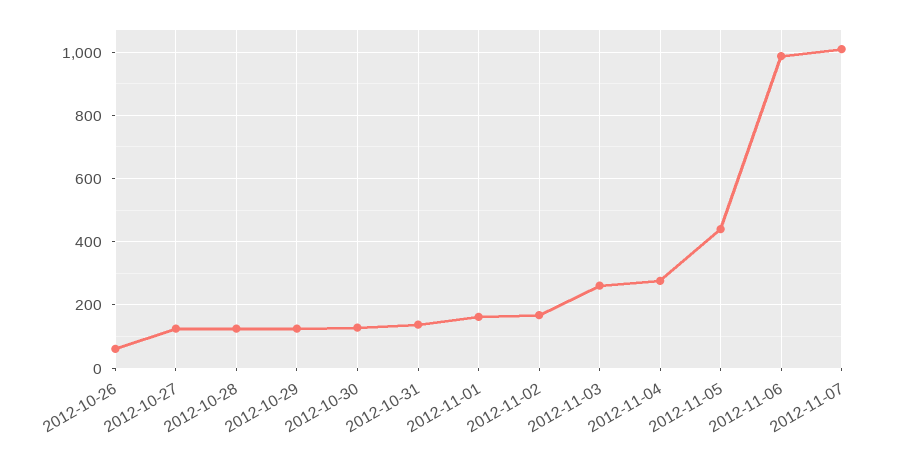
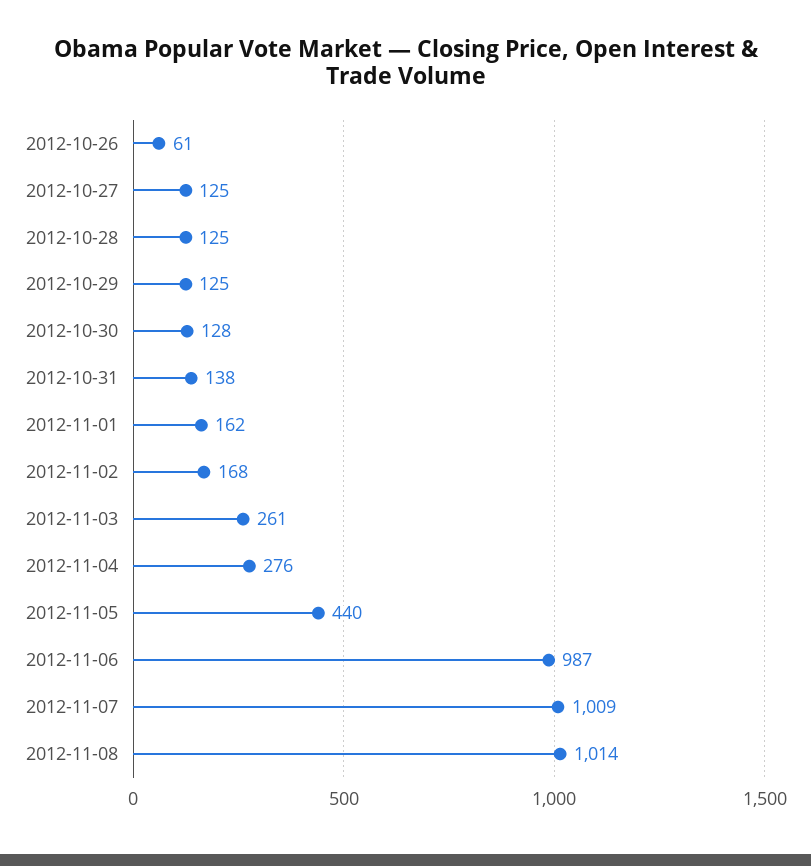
2012-11-08: none -> 1014

